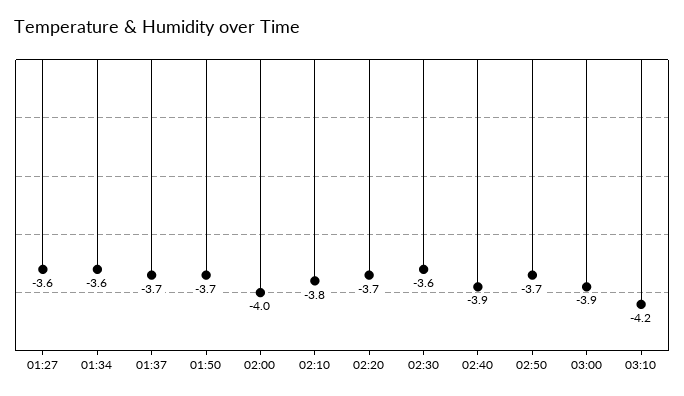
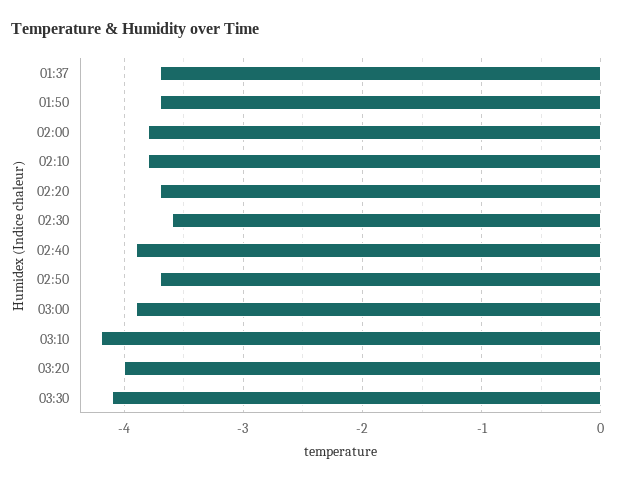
01:27: -3.6 -> none
01:34: -3.6 -> none
02:00: -4 -> -3.8
03:20: none -> -4
03:30: none -> -4.1

